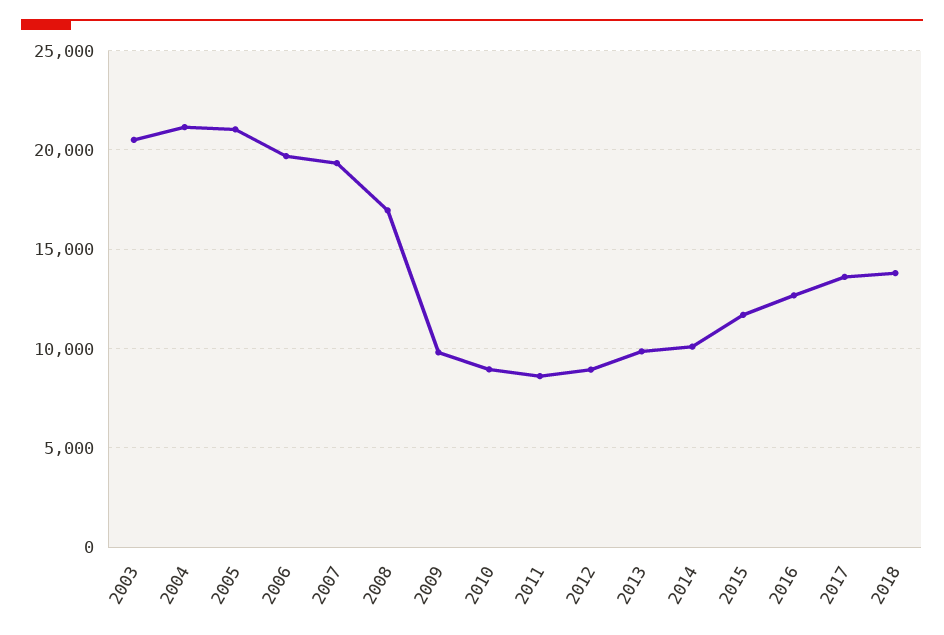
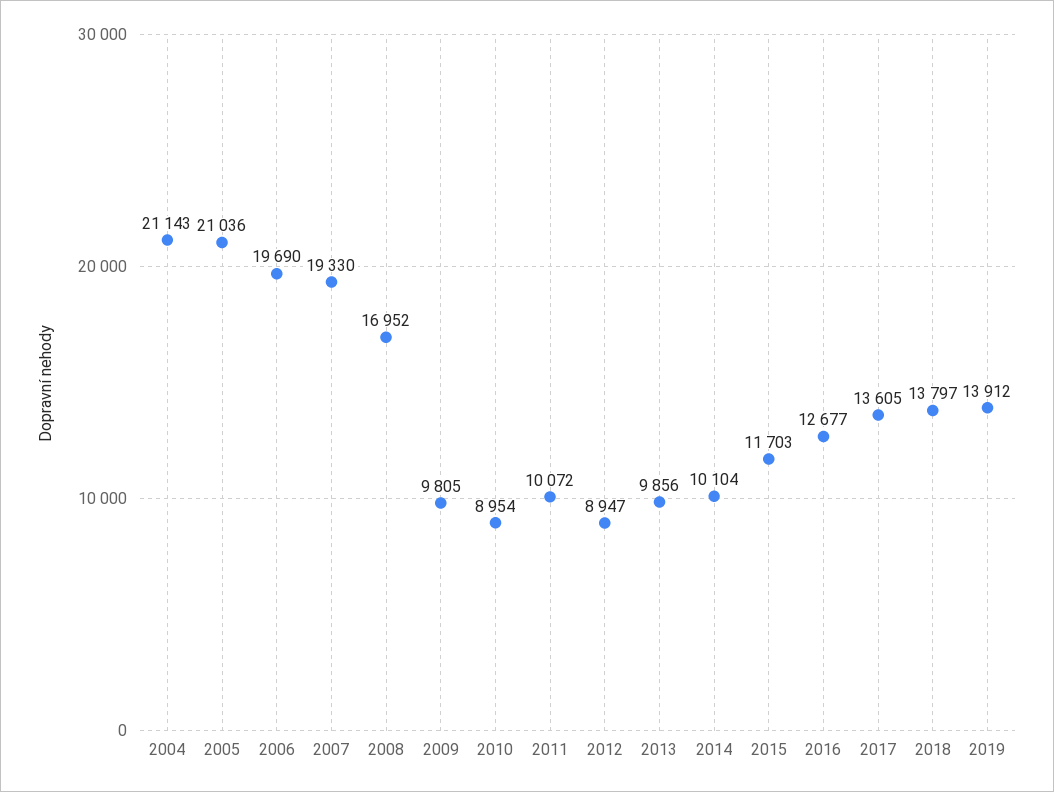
2003: 20500 -> none
2011: 8500 -> 10072
2019: none -> 13912

